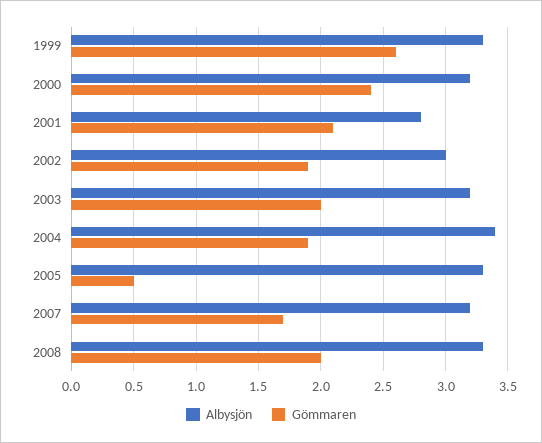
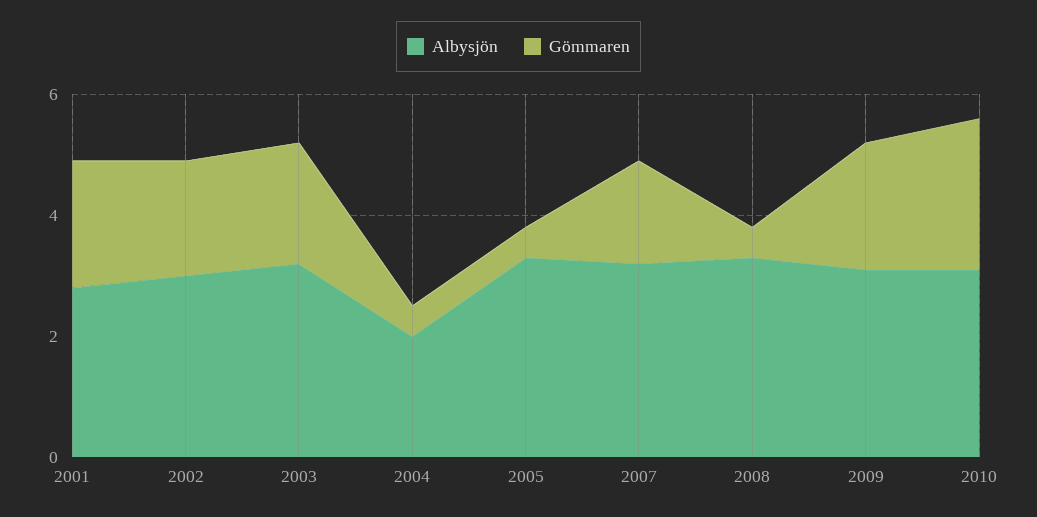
Albysjön, 1999: 3.3 -> none
Gömmaren, 1999: 2.6 -> none
Albysjön, 2000: 3.2 -> none
Gömmaren, 2000: 2.4 -> none
Albysjön, 2004: 3.4 -> 2
Gömmaren, 2004: 1.9 -> 0.5
Gömmaren, 2008: 2 -> 0.5
Albysjön, 2009: none -> 3
Gömmaren, 2009: none -> 2
Albysjön, 2010: none -> 3
Gömmaren, 2010: none -> 2.5

